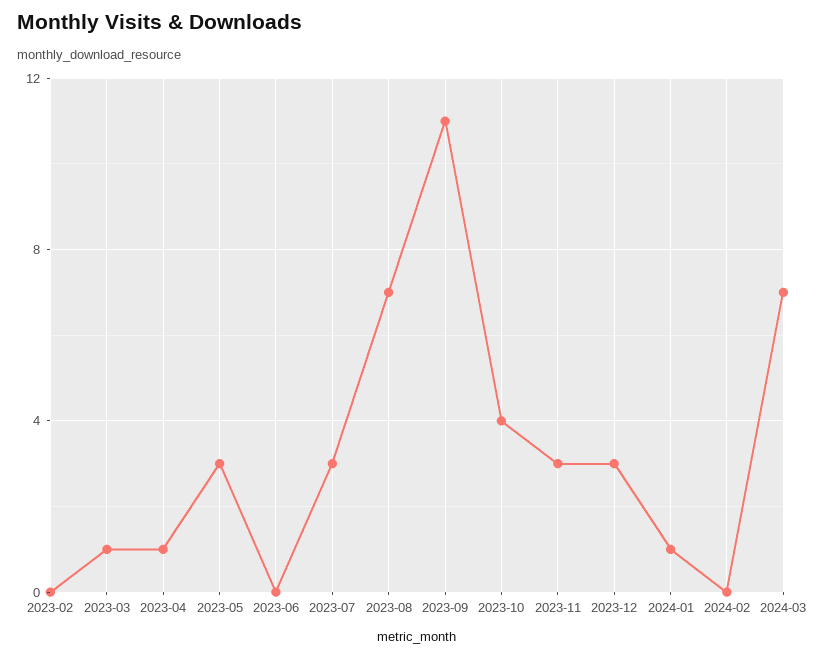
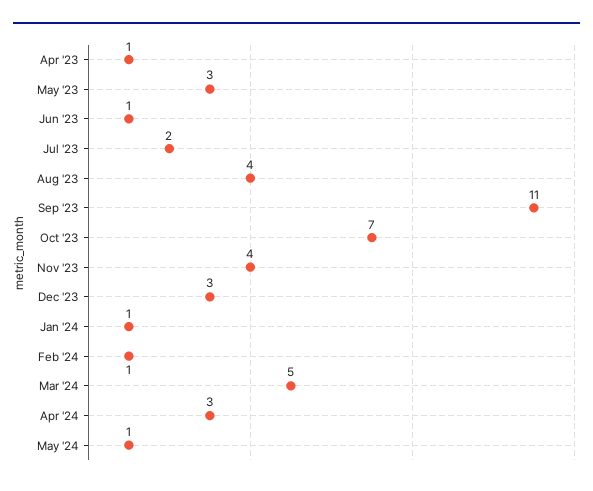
2023-02: 0 -> none
2023-03: 1 -> none
2023-06: 0 -> 1
2023-07: 3 -> 2
2023-08: 7 -> 4
2023-10: 4 -> 7
2023-11: 3 -> 4
2024-02: 0 -> 1
2024-03: 7 -> 5
Apr '24: none -> 3
May '24: none -> 1

